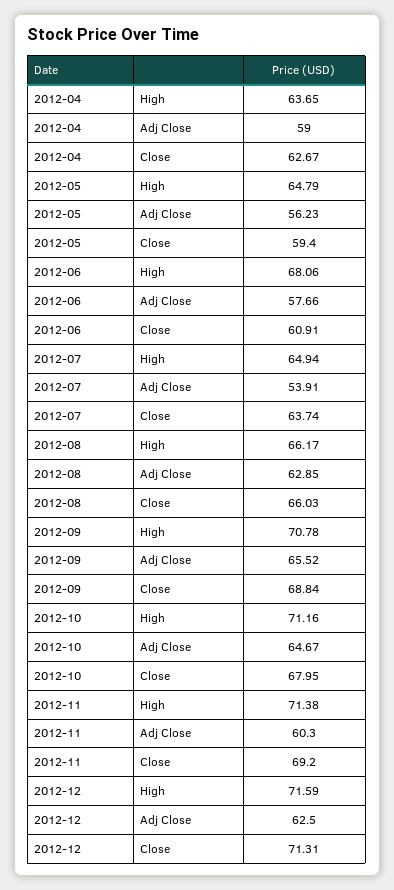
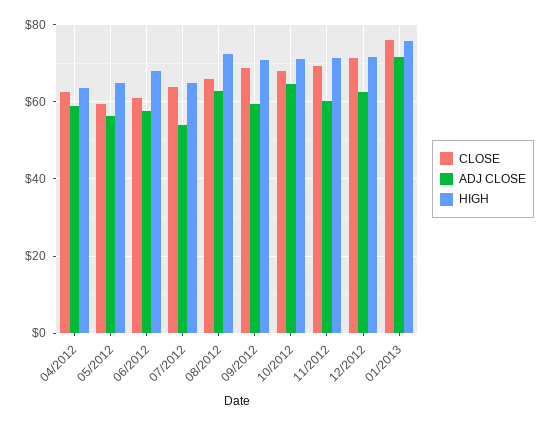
High, 2012-08: 66.17 -> 72
Adj Close, 2012-09: 65.52 -> 60
Close, 01/2013: none -> 76
Adj Close, 01/2013: none -> 72
High, 01/2013: none -> 76

